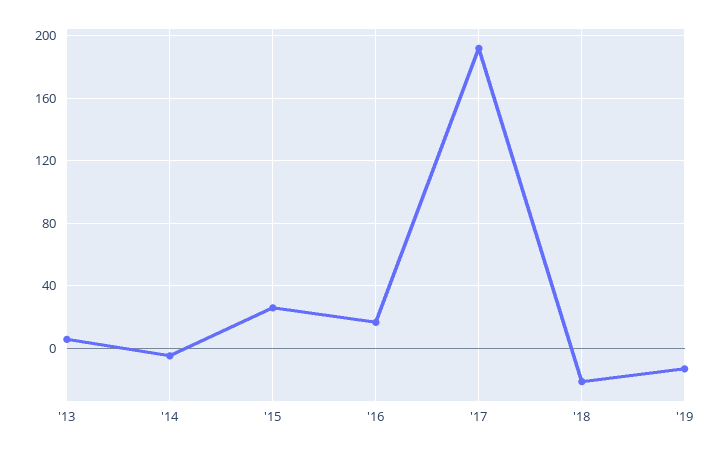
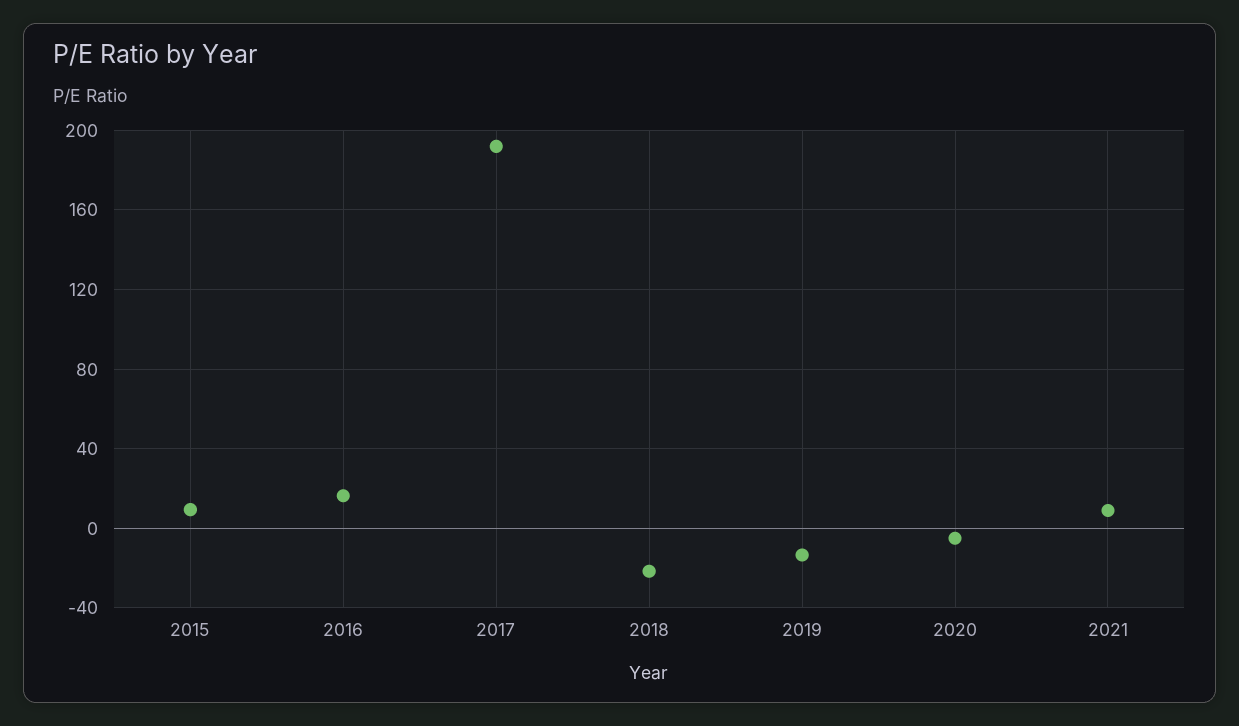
'13: 5 -> none
'14: -5 -> none
'15: 25 -> 10
2020: none -> -5
2021: none -> 10

